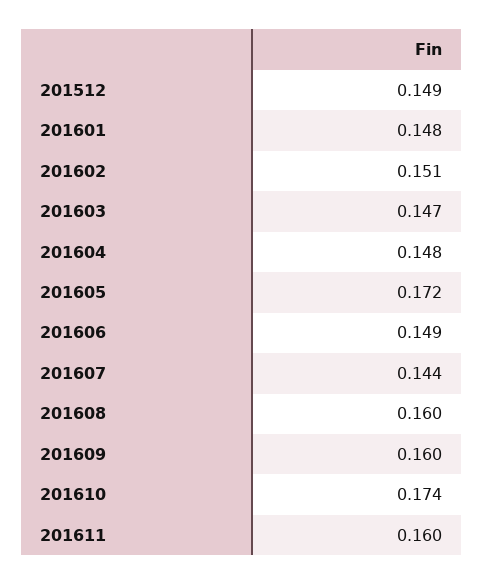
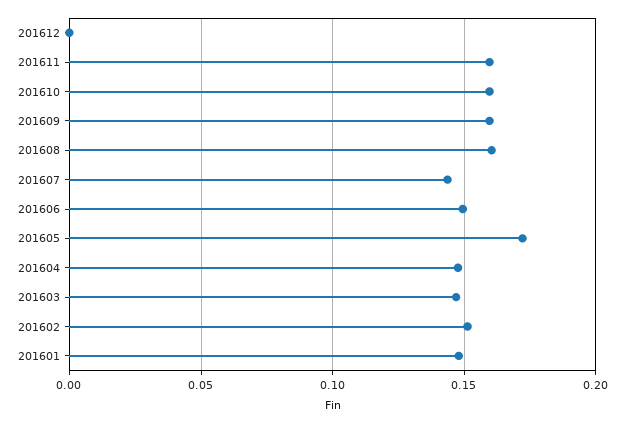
201512: 0.149 -> none
201610: 0.174 -> 0.16
201612: none -> 0

